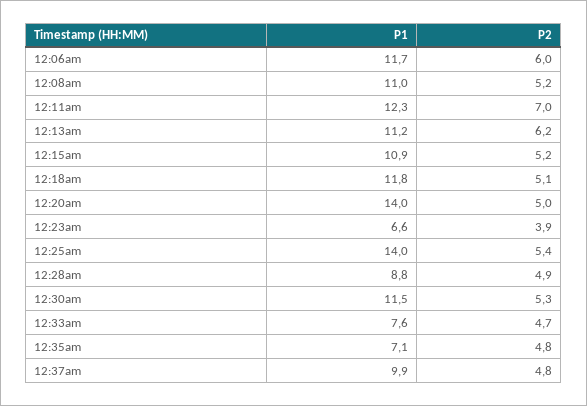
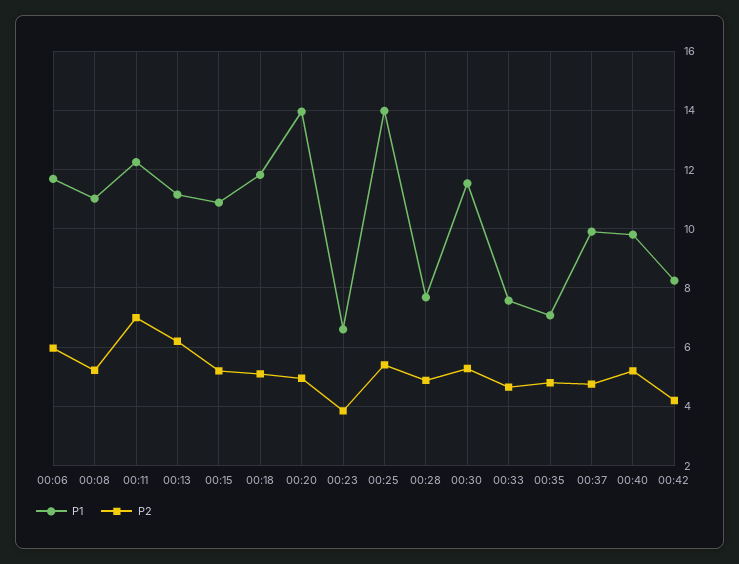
P1, 12:28am: 8.8 -> 7.75
P1, 00:40: none -> 9.75
P2, 00:40: none -> 5.25
P1, 00:42: none -> 8.25
P2, 00:42: none -> 4.25

